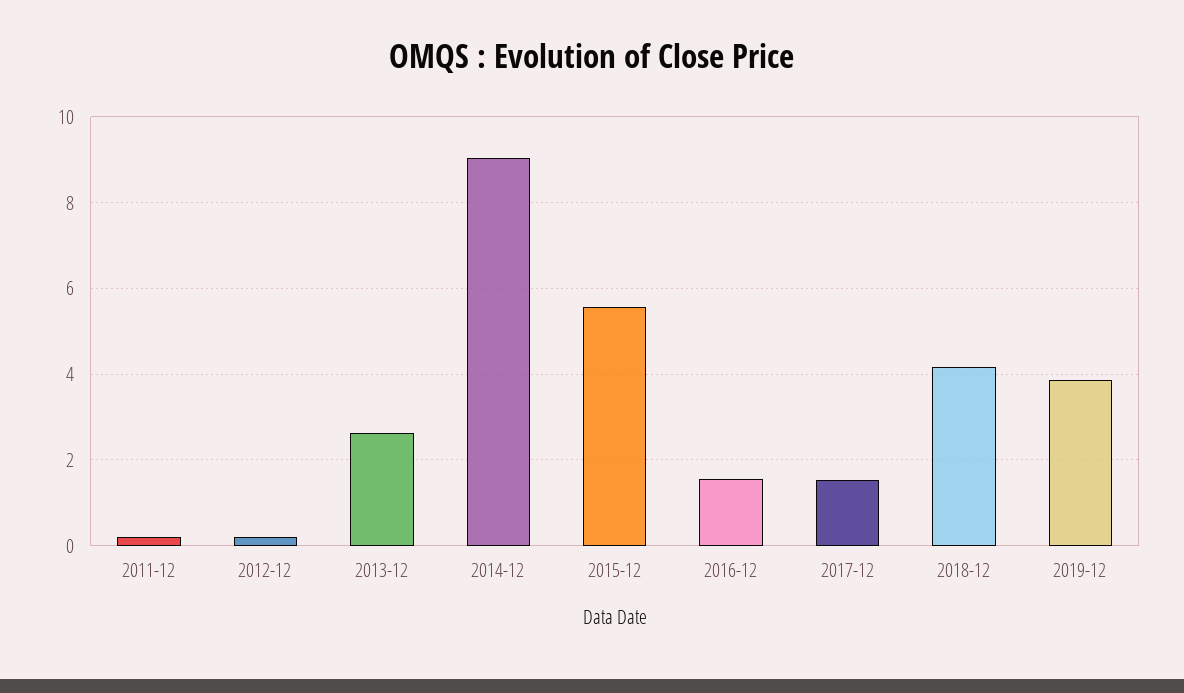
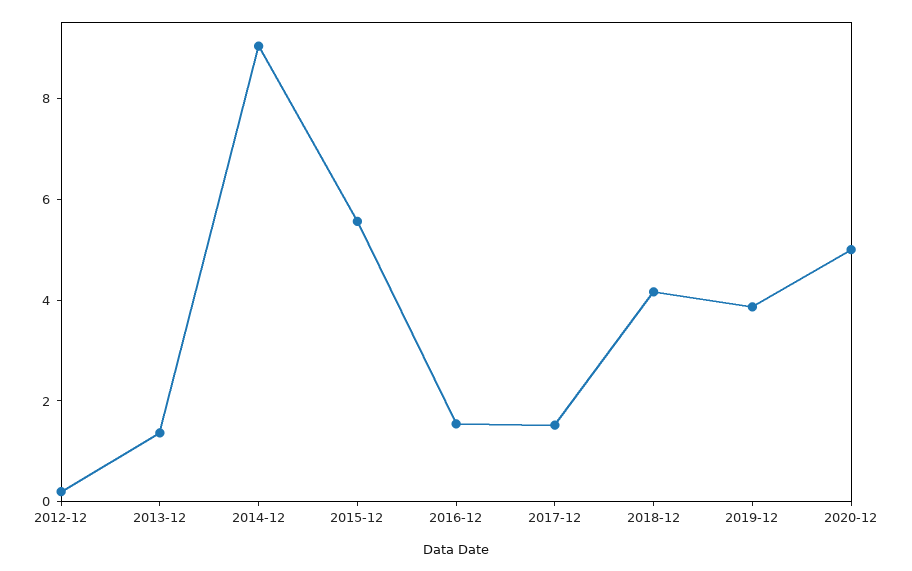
2011-12: 0.2 -> none
2013-12: 2.6 -> 1.5
2020-12: none -> 5

